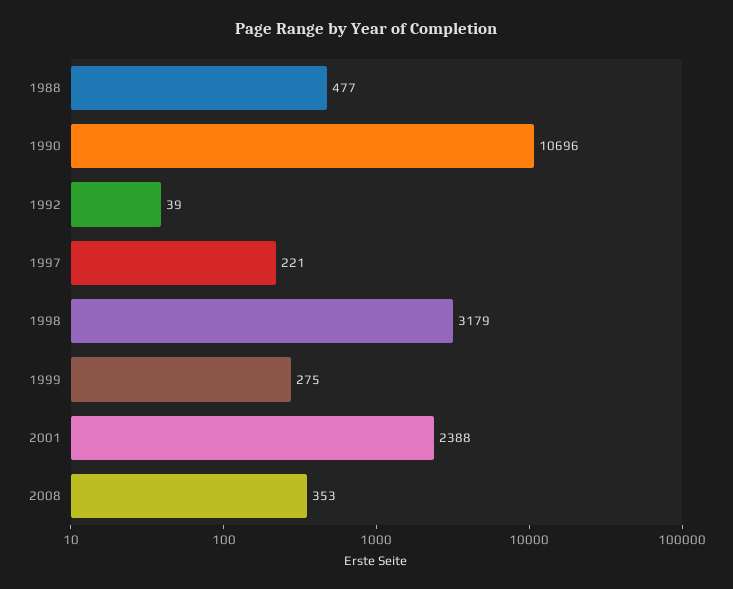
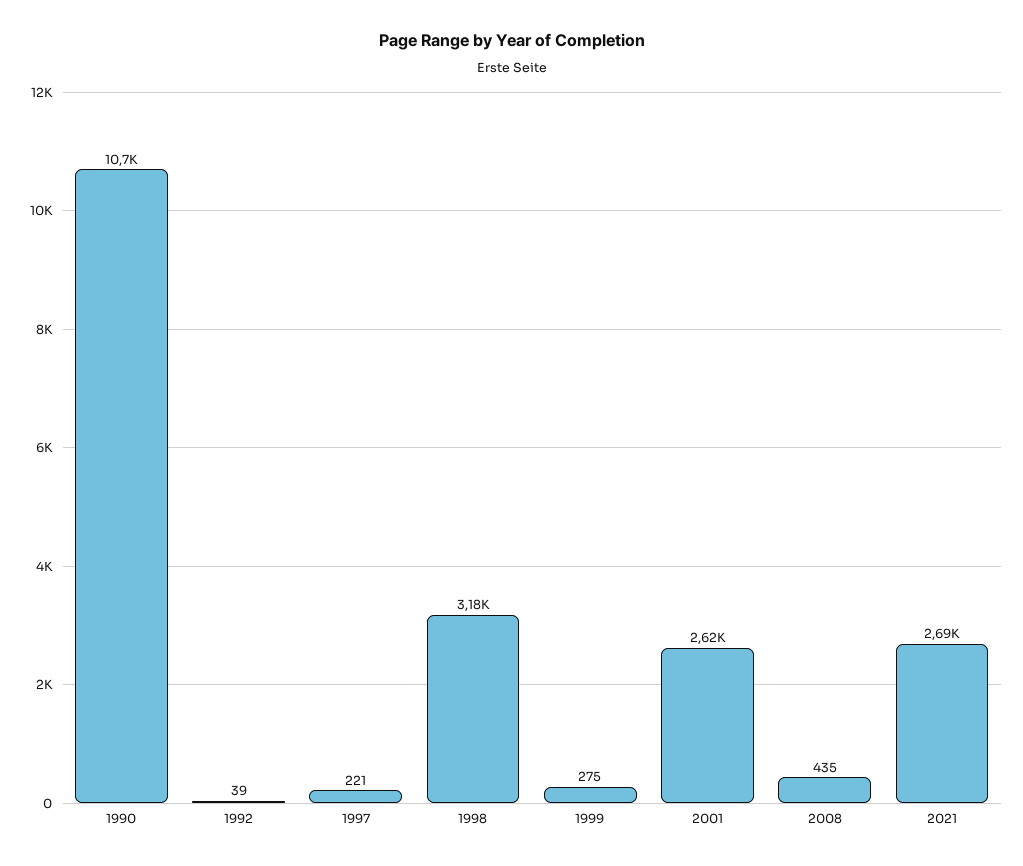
1988: 477 -> none
2001: 2388 -> 2620
2008: 353 -> 435
2021: none -> 2690

